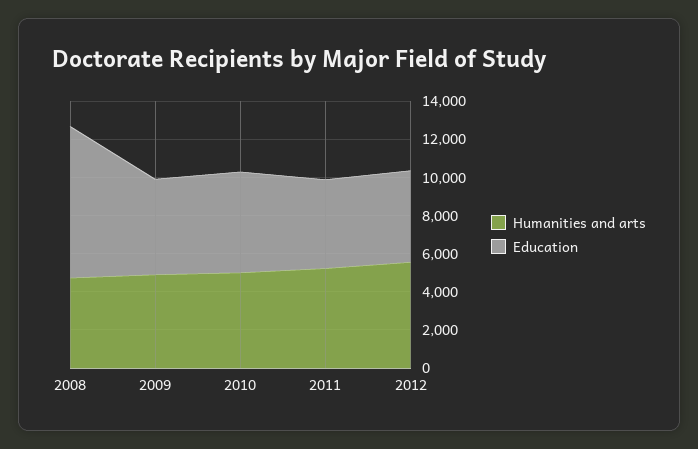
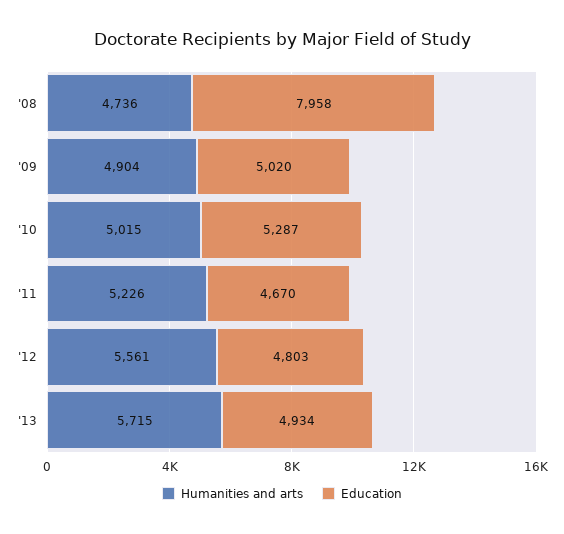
Humanities and arts, '13: none -> 5715
Education, '13: none -> 4934

